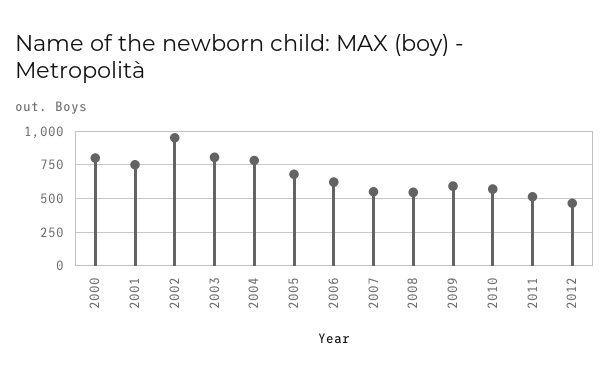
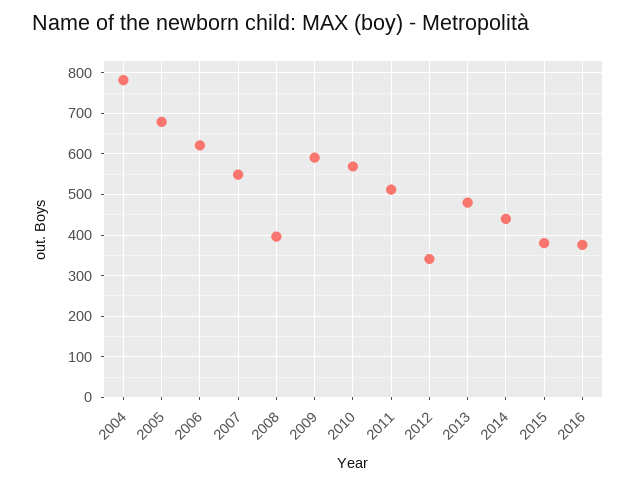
2000: 800 -> none
2001: 750 -> none
2002: 950 -> none
2003: 800 -> none
2008: 550 -> 400
2012: 450 -> 340
2013: none -> 480
2014: none -> 440
2015: none -> 380
2016: none -> 380

